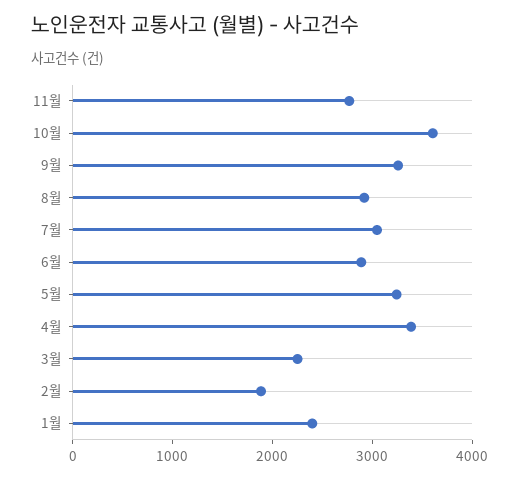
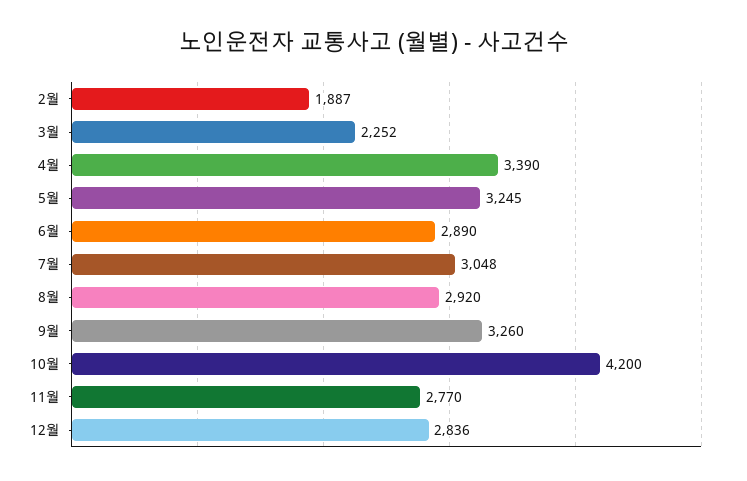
10월: 3600 -> 4200
1월: 2400 -> none
12월: none -> 2836

